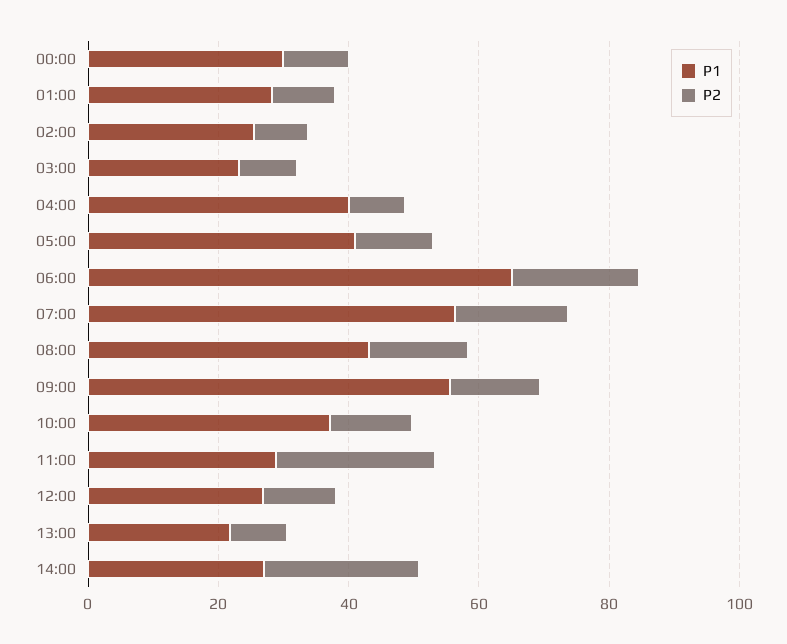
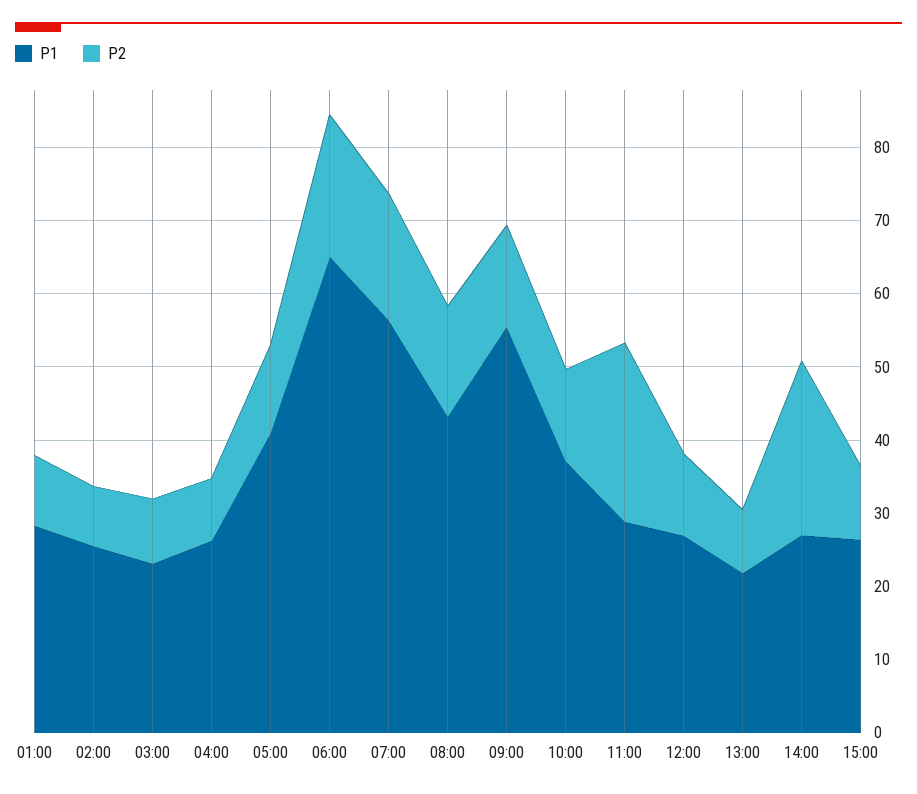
P1, 00:00: 30 -> none
P2, 00:00: 10 -> none
P1, 04:00: 40 -> 26
P1, 15:00: none -> 26
P2, 15:00: none -> 10

